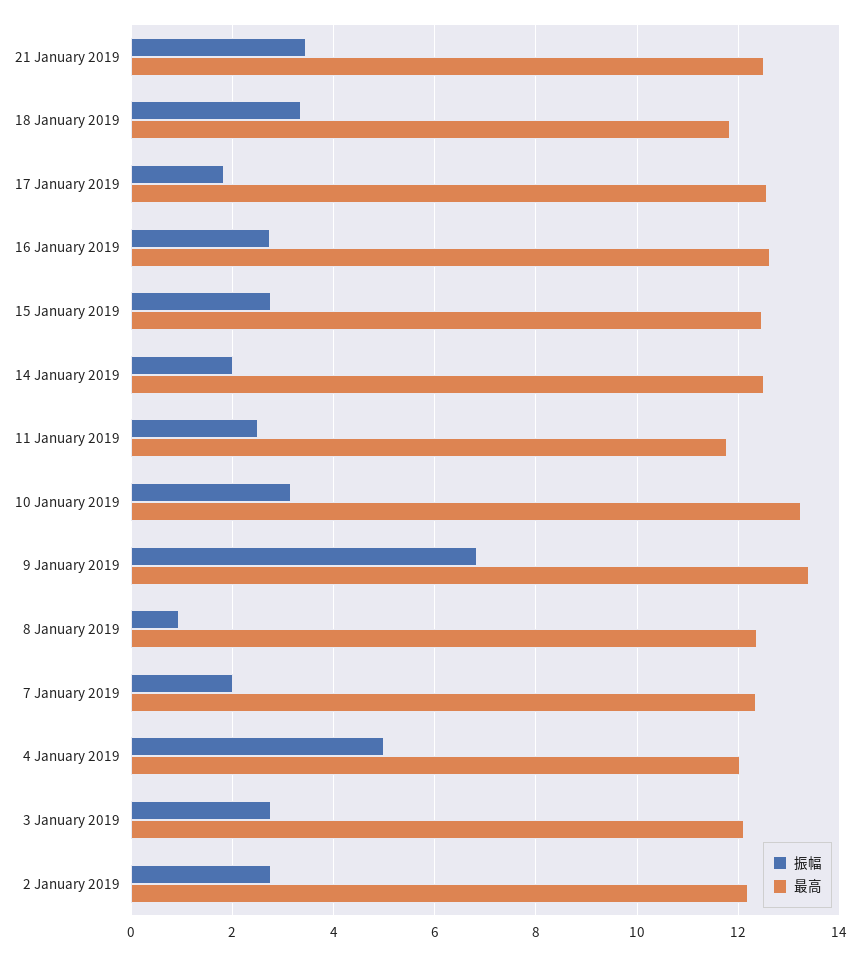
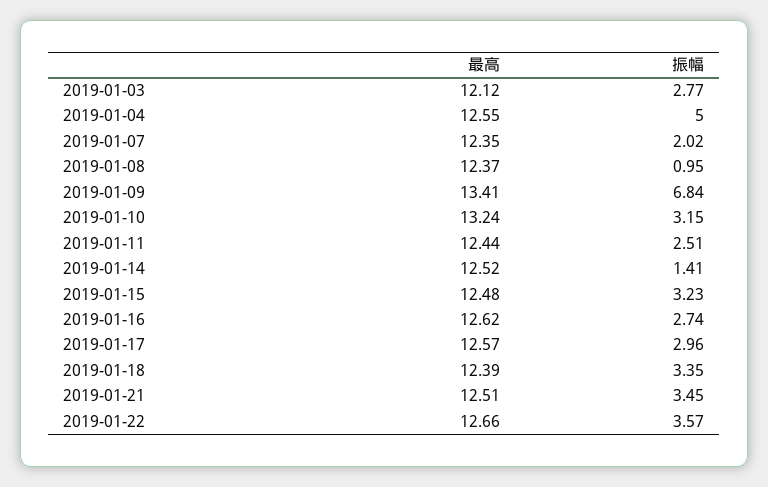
最高, 18 January 2019: 11.8 -> 12.39
振幅, 17 January 2019: 1.8 -> 2.96
振幅, 15 January 2019: 2.8 -> 3.23
振幅, 14 January 2019: 2 -> 1.41
最高, 11 January 2019: 11.8 -> 12.44
最高, 4 January 2019: 12 -> 12.55
振幅, 2 January 2019: 2.8 -> none
最高, 2 January 2019: 12.2 -> none
最高, 2019-01-22: none -> 12.66
振幅, 2019-01-22: none -> 3.57

